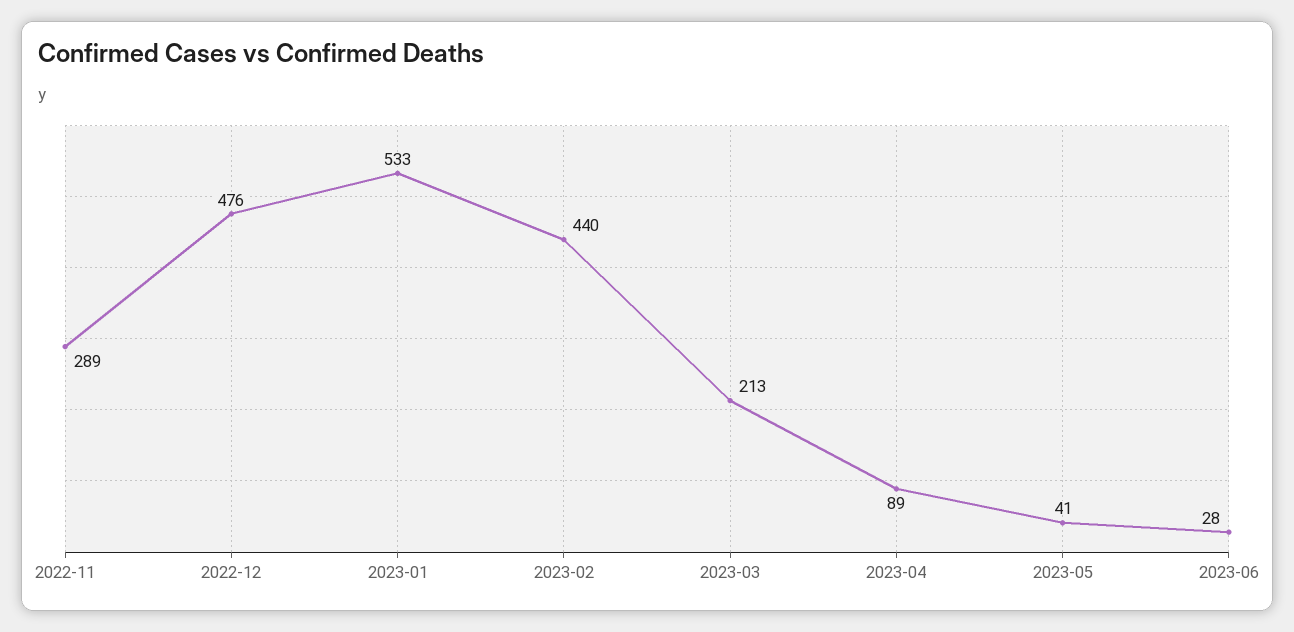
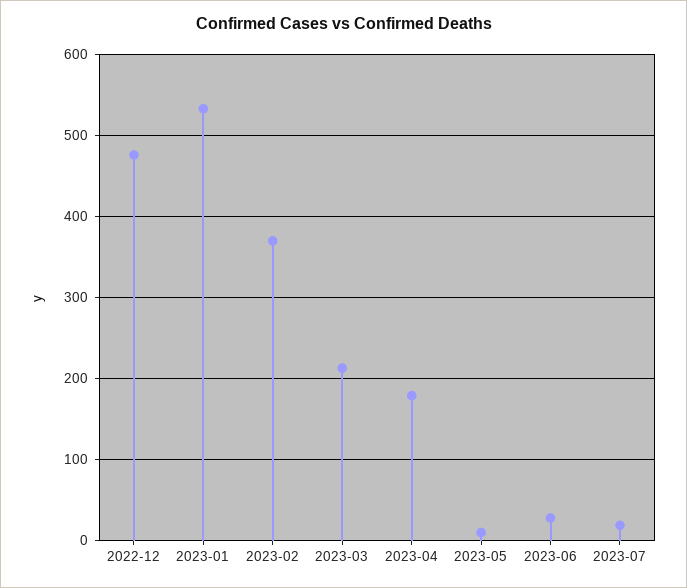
2022-11: 289 -> none
2023-02: 440 -> 370
2023-04: 89 -> 180
2023-05: 41 -> 10
2023-07: none -> 20

